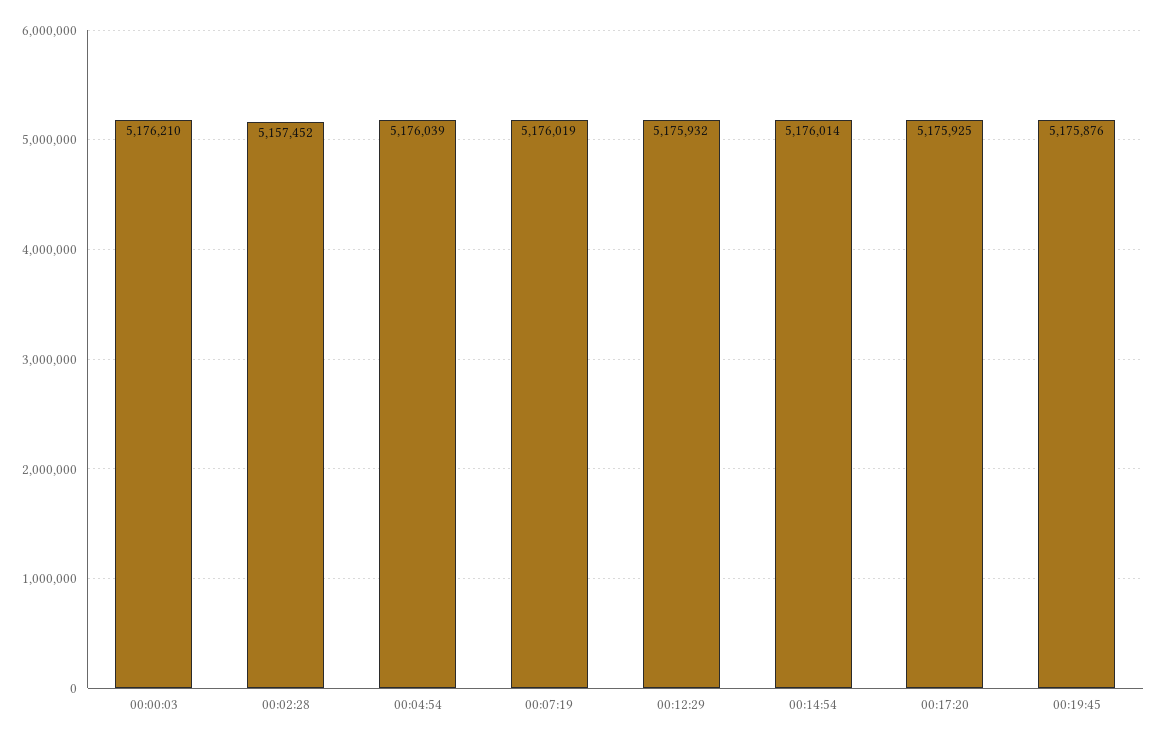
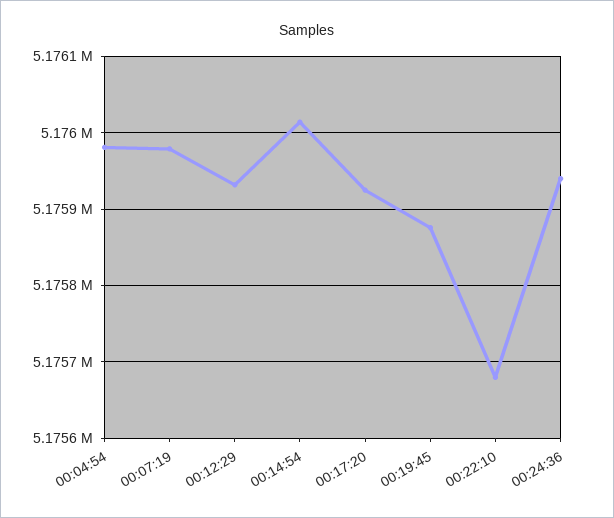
00:00:03: 5176210 -> none
00:02:28: 5157452 -> none
00:04:54: 5176039 -> 5175980
00:07:19: 5176019 -> 5175980
00:22:10: none -> 5175680
00:24:36: none -> 5175940

